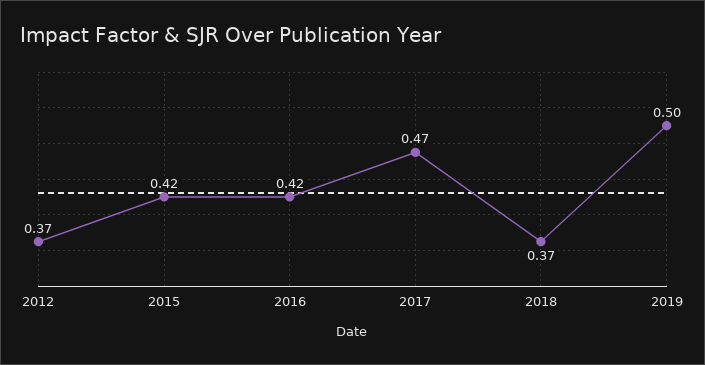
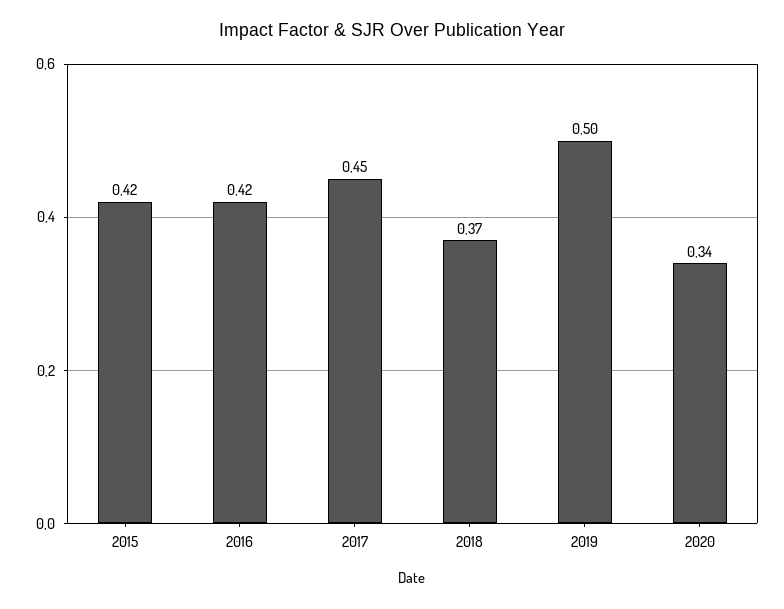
2012: 0.37 -> none
2017: 0.47 -> 0.45
2020: none -> 0.34

